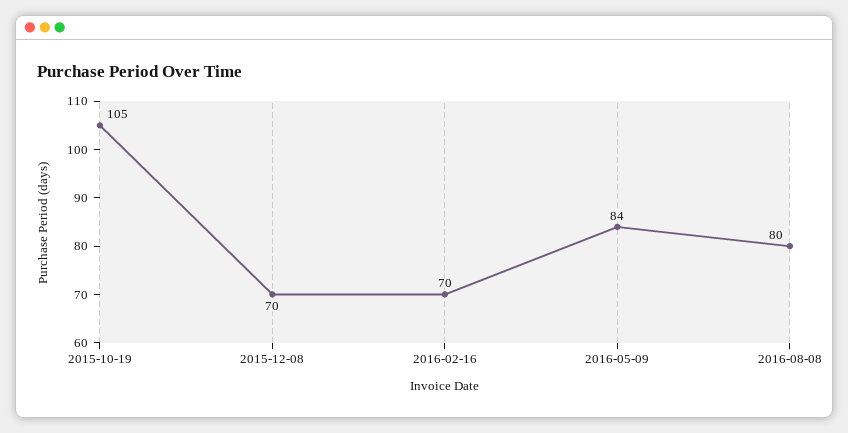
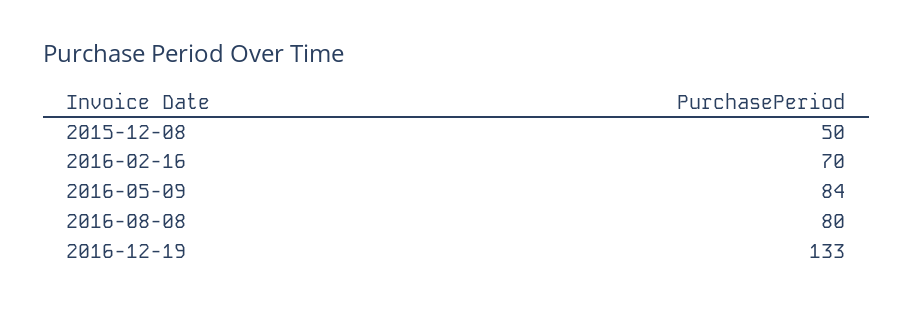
2015-10-19: 105 -> none
2015-12-08: 70 -> 50
2016-12-19: none -> 133

